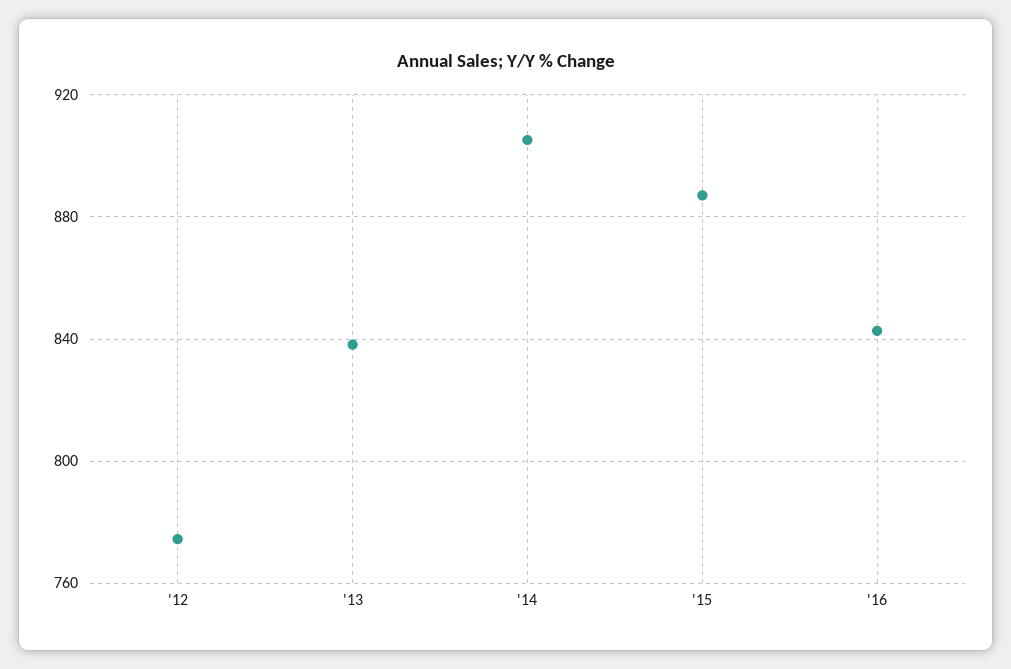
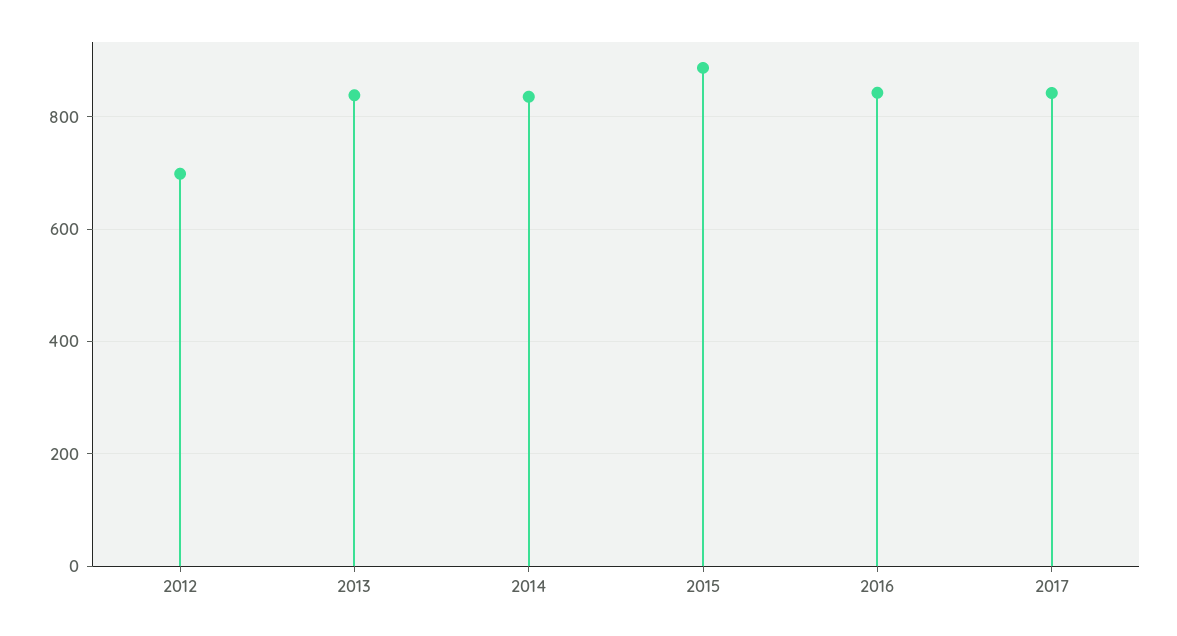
'12: 775 -> 700
'14: 905 -> 840
2017: none -> 840

